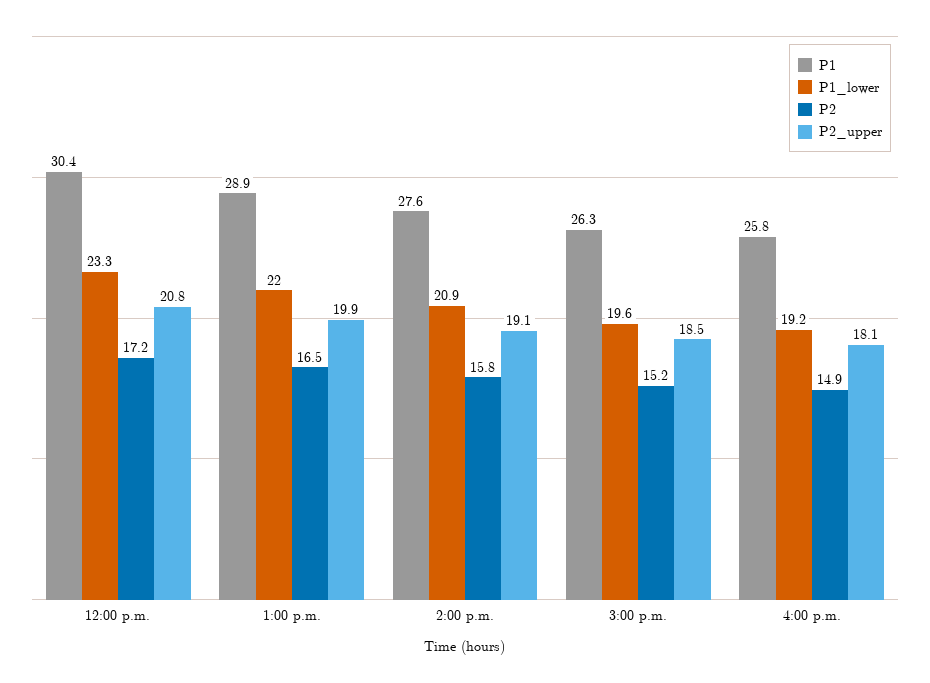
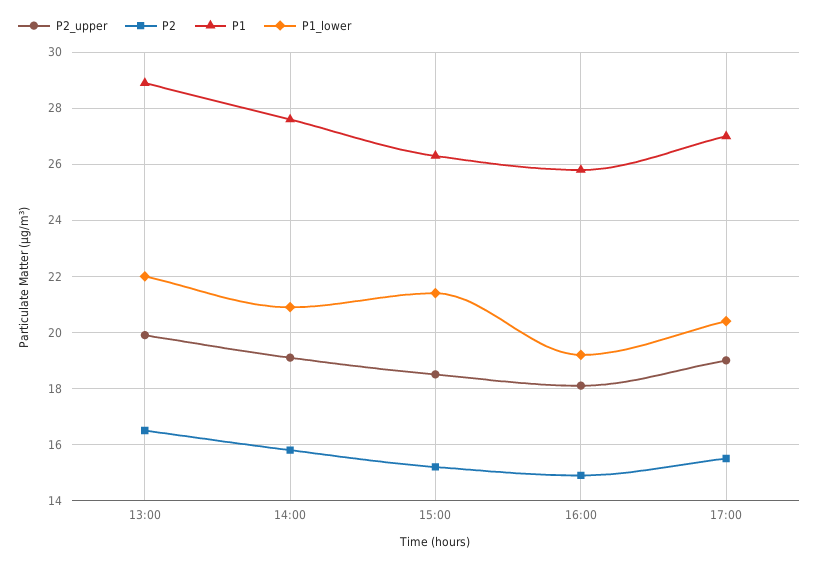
P1, 12:00 p.m.: 30.4 -> none
P1_lower, 12:00 p.m.: 23.3 -> none
P2, 12:00 p.m.: 17.2 -> none
P2_upper, 12:00 p.m.: 20.8 -> none
P1_lower, 3:00 p.m.: 19.6 -> 21.5
P2_upper, 17:00: none -> 19
P2, 17:00: none -> 15.5
P1, 17:00: none -> 27
P1_lower, 17:00: none -> 20.5

